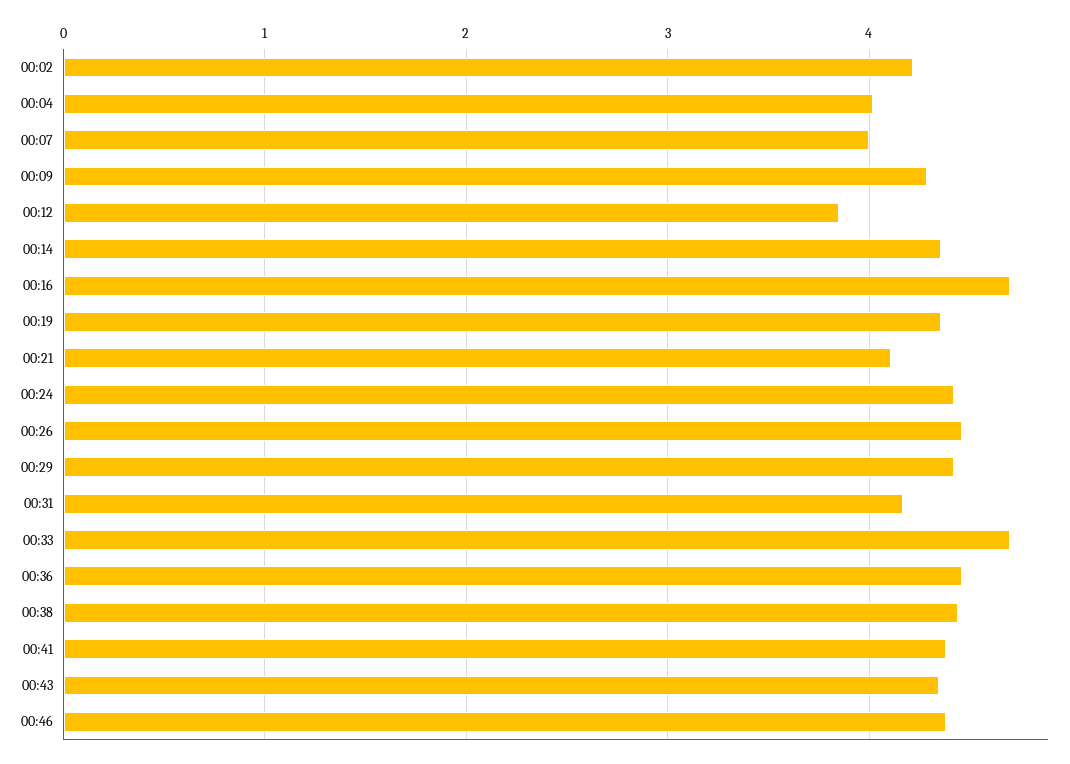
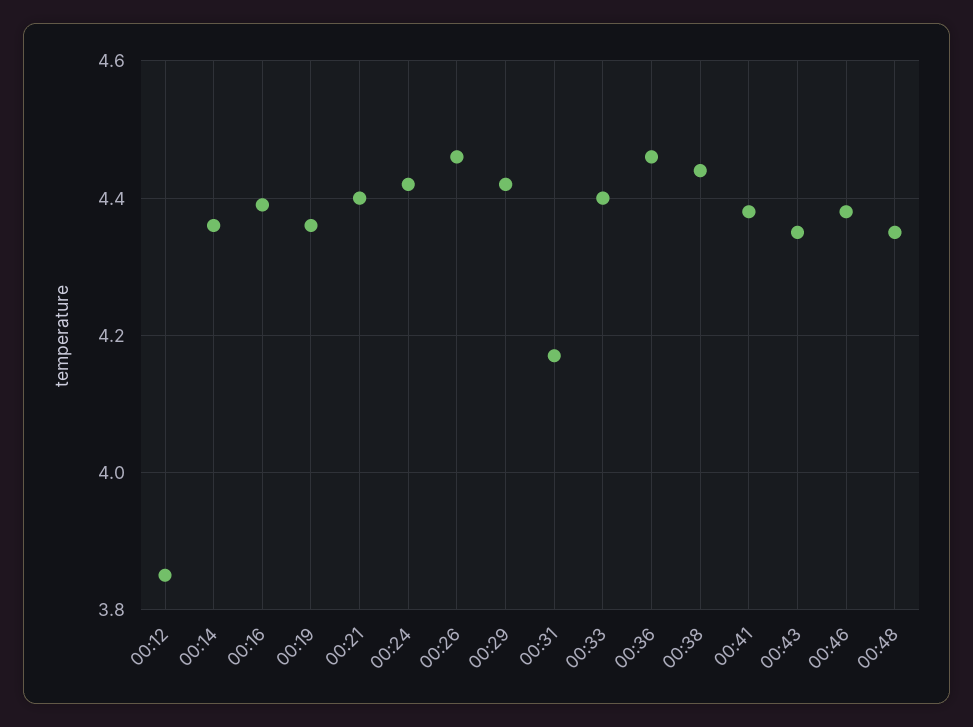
00:02: 4.2 -> none
00:04: 4 -> none
00:07: 4 -> none
00:09: 4.3 -> none
00:16: 4.7 -> 4.4
00:21: 4.1 -> 4.4
00:33: 4.7 -> 4.4
00:48: none -> 4.35

